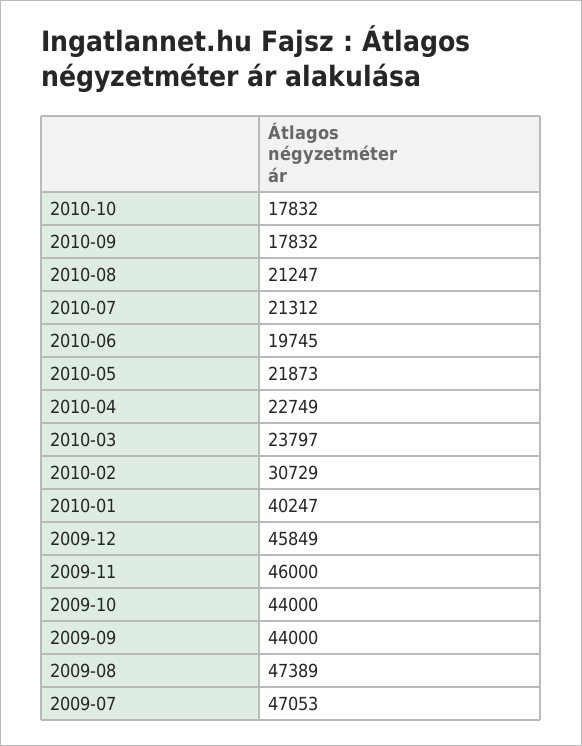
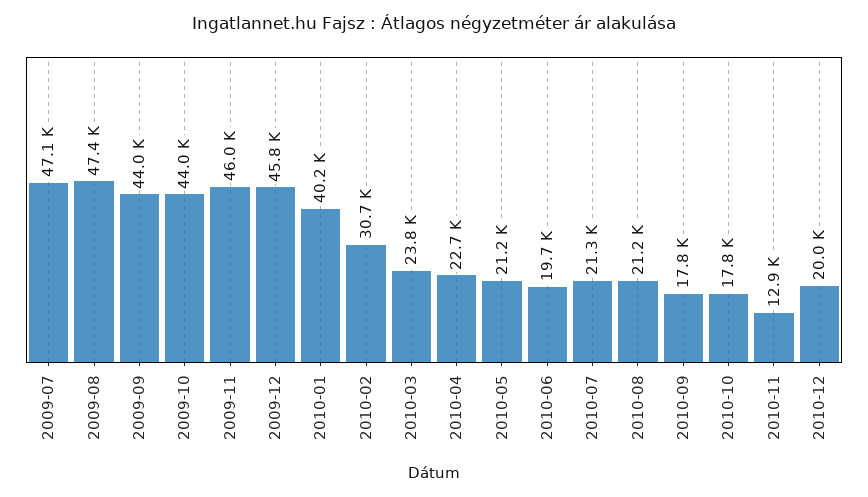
2010-05: 21873 -> 21200
2010-11: none -> 12900
2010-12: none -> 20000

